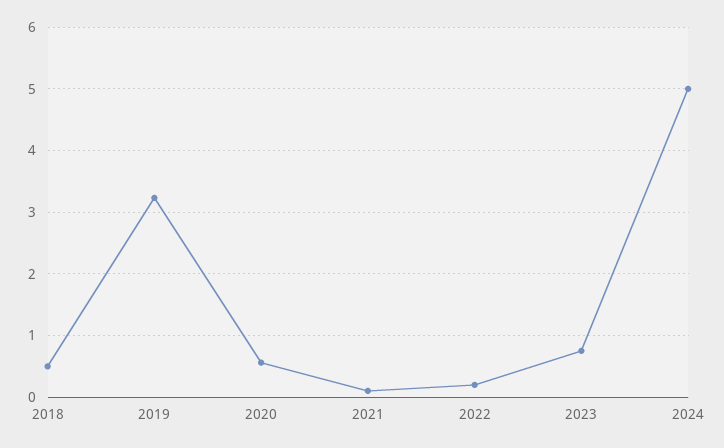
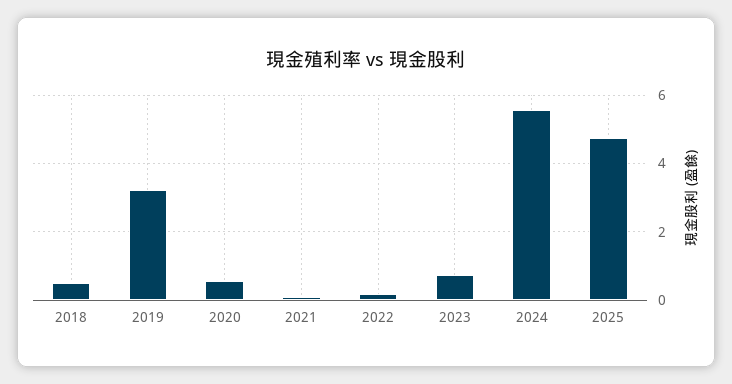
2024: 5 -> 5.6
2025: none -> 4.8

